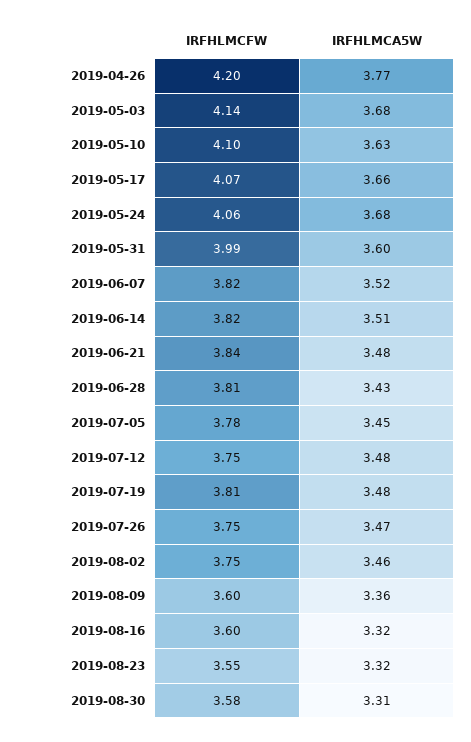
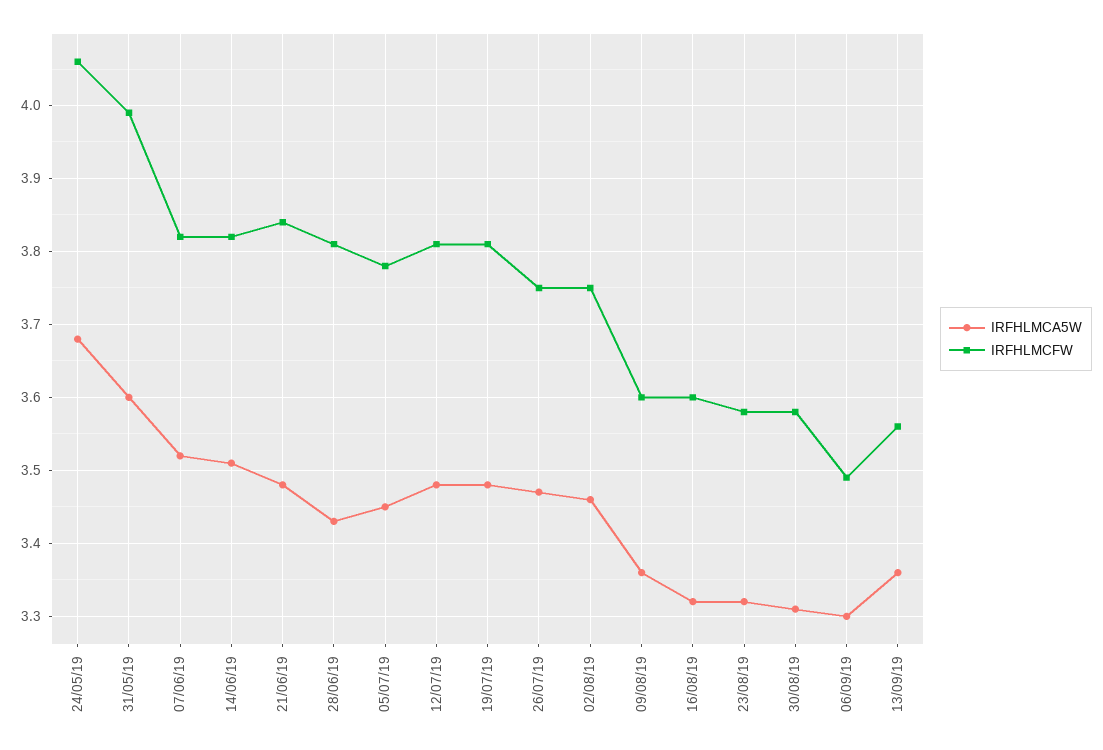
IRFHLMCFW, 2019-04-26: 4.2 -> none
IRFHLMCA5W, 2019-04-26: 3.77 -> none
IRFHLMCFW, 2019-05-03: 4.14 -> none
IRFHLMCA5W, 2019-05-03: 3.68 -> none
IRFHLMCFW, 2019-05-10: 4.1 -> none
IRFHLMCA5W, 2019-05-10: 3.63 -> none
IRFHLMCFW, 2019-05-17: 4.07 -> none
IRFHLMCA5W, 2019-05-17: 3.66 -> none
IRFHLMCFW, 2019-07-12: 3.75 -> 3.81
IRFHLMCFW, 2019-08-23: 3.55 -> 3.58
IRFHLMCA5W, 06/09/19: none -> 3.3
IRFHLMCFW, 06/09/19: none -> 3.49
IRFHLMCA5W, 13/09/19: none -> 3.36
IRFHLMCFW, 13/09/19: none -> 3.56

